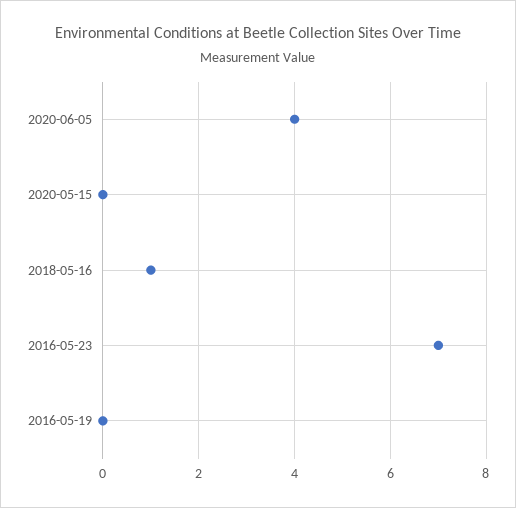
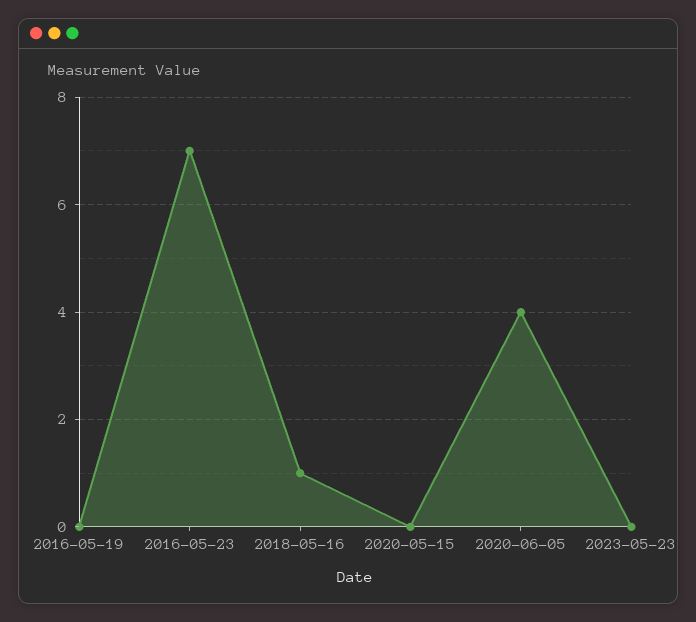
2023-05-23: none -> 0

